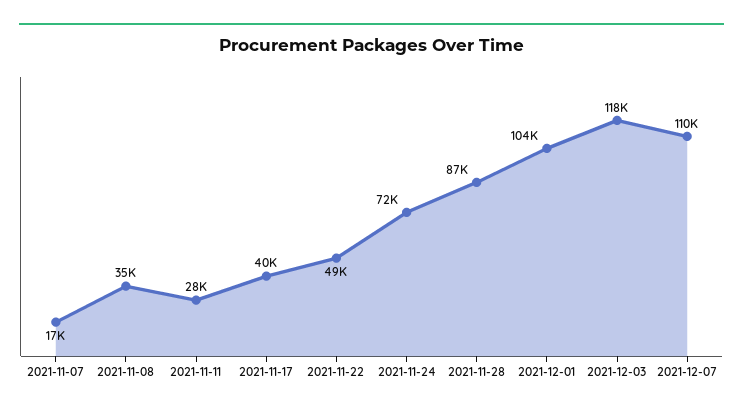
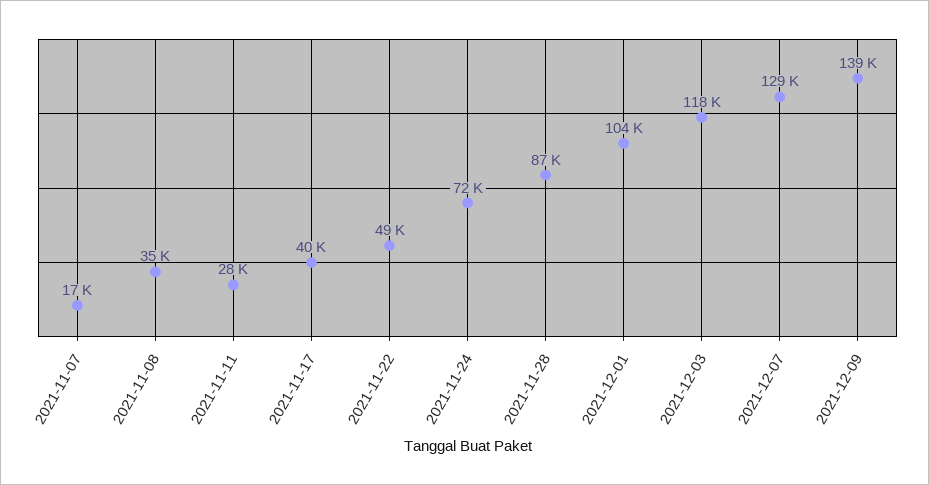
2021-12-07: 110000 -> 129000
2021-12-09: none -> 139000

